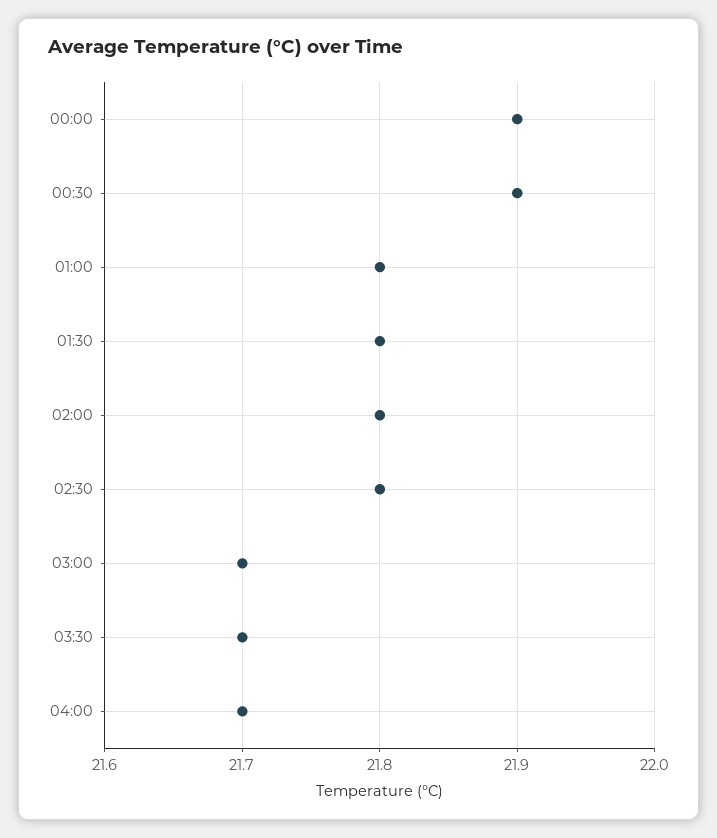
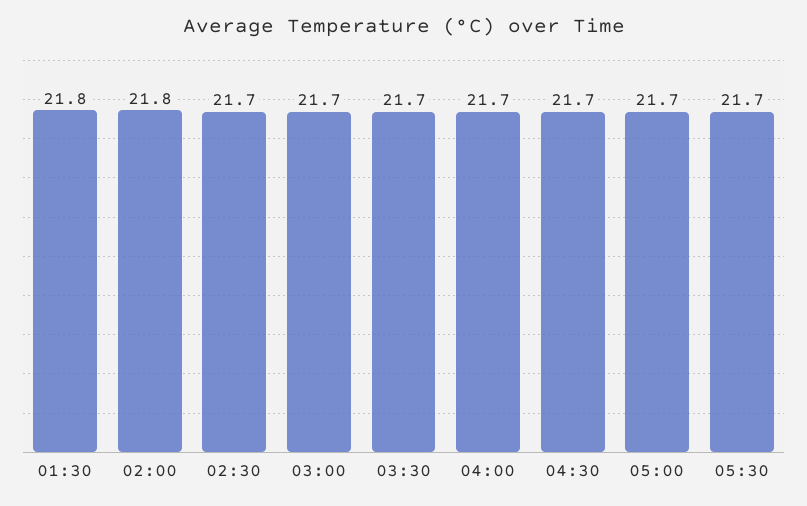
00:00: 21.9 -> none
00:30: 21.9 -> none
01:00: 21.8 -> none
02:30: 21.8 -> 21.7
04:30: none -> 21.7
05:00: none -> 21.7
05:30: none -> 21.7

